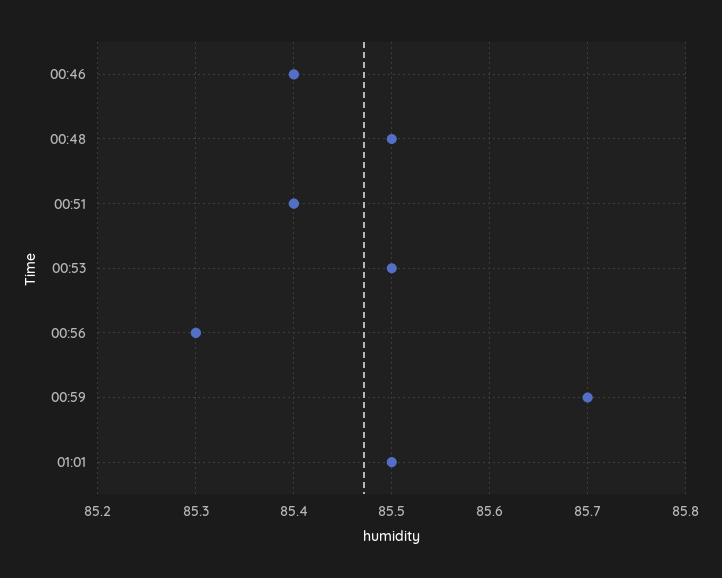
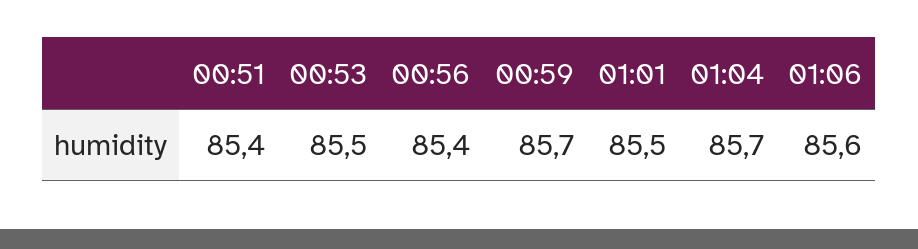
00:46: 85.4 -> none
00:48: 85.5 -> none
00:56: 85.3 -> 85.4
01:04: none -> 85.7
01:06: none -> 85.6

